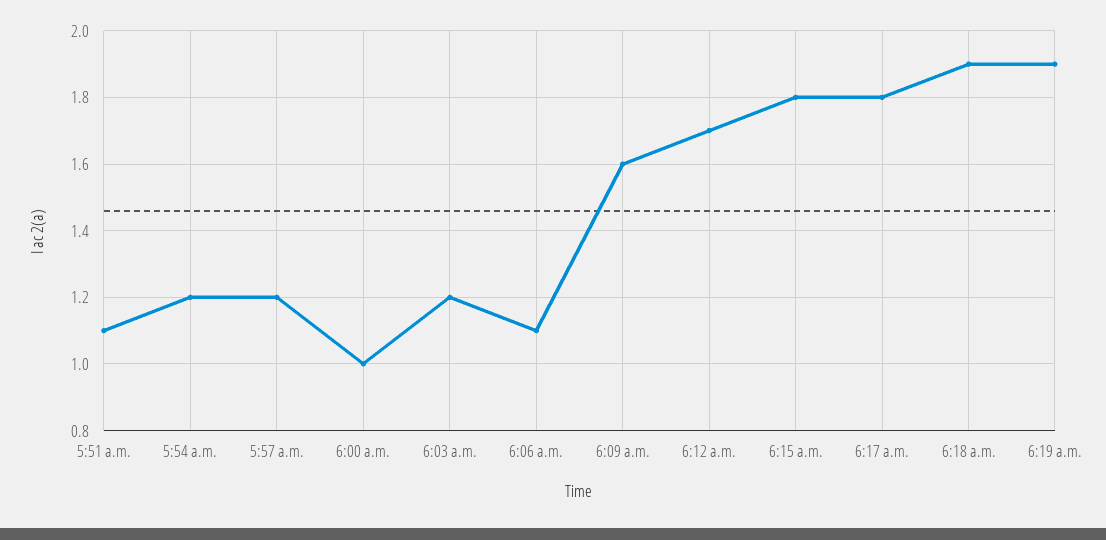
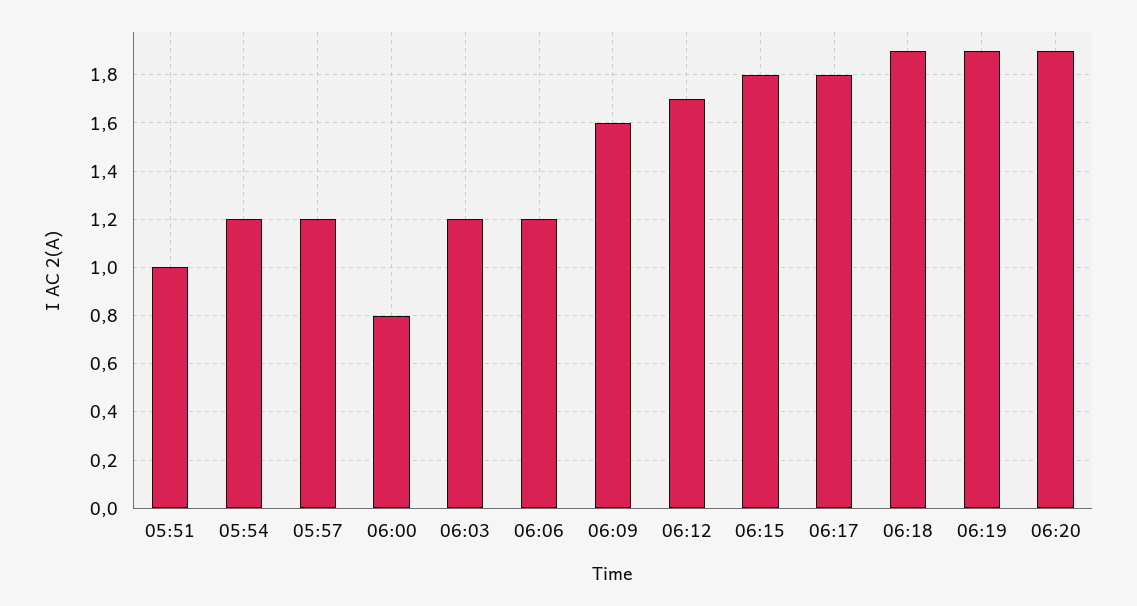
5:51 a.m.: 1.1 -> 1
6:00 a.m.: 1 -> 0.8
6:06 a.m.: 1.1 -> 1.2
06:20: none -> 1.9

